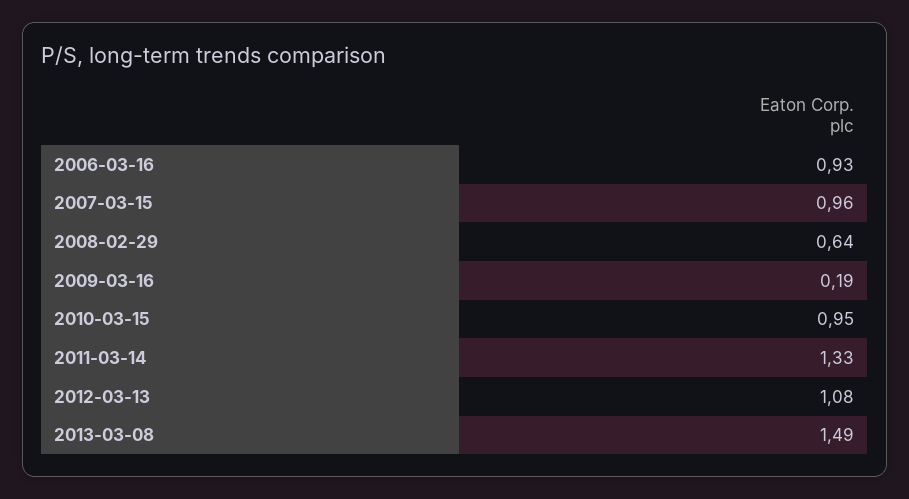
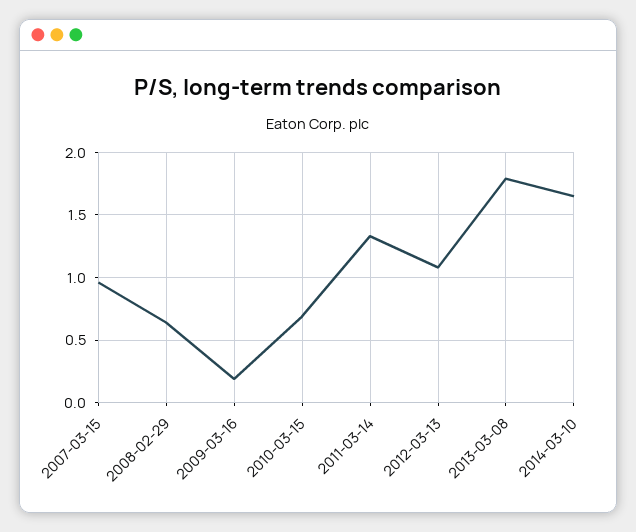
2006-03-16: 0.93 -> none
2010-03-15: 0.95 -> 0.7
2013-03-08: 1.49 -> 1.8
2014-03-10: none -> 1.65

